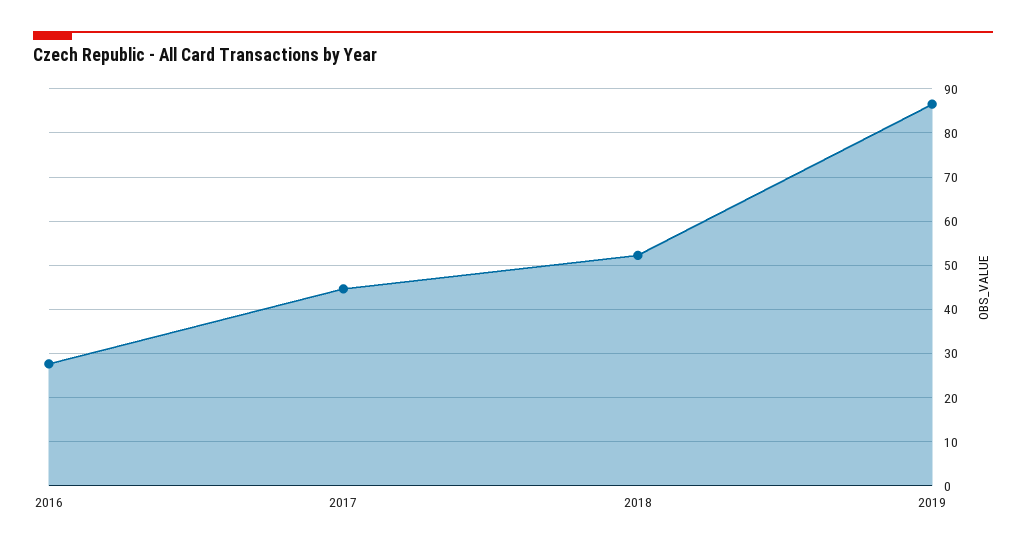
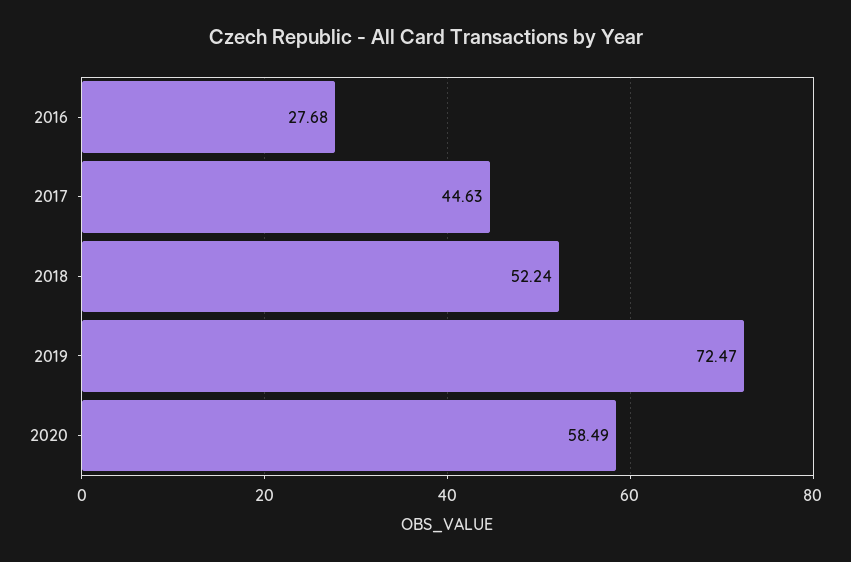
2019: 86 -> 72.47
2020: none -> 58.49

